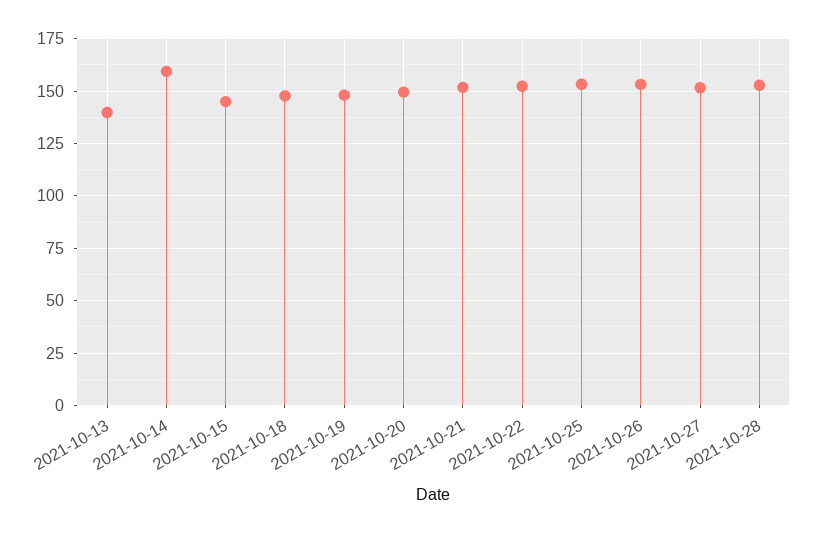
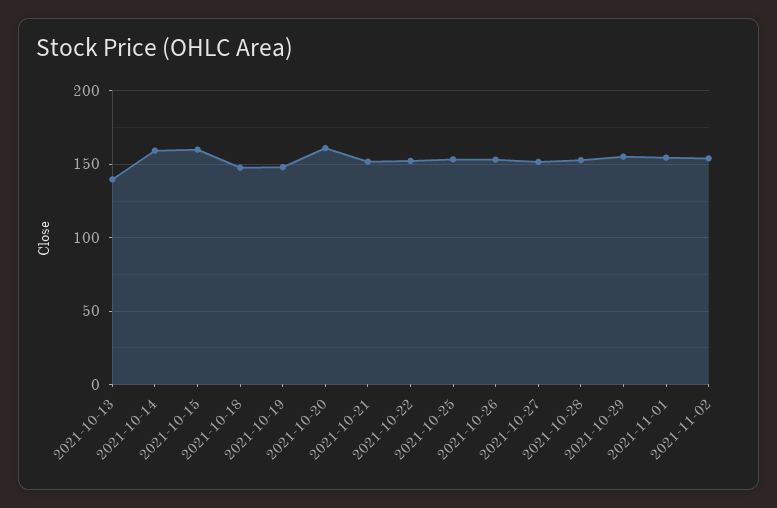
2021-10-15: 145 -> 160
2021-10-20: 150 -> 160
2021-10-29: none -> 155
2021-11-01: none -> 155
2021-11-02: none -> 155

